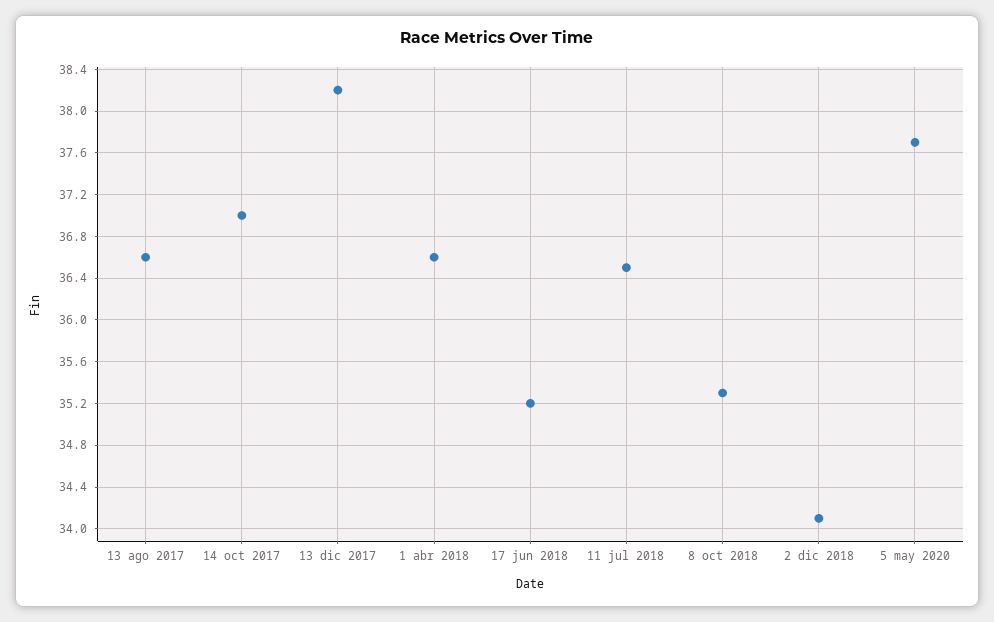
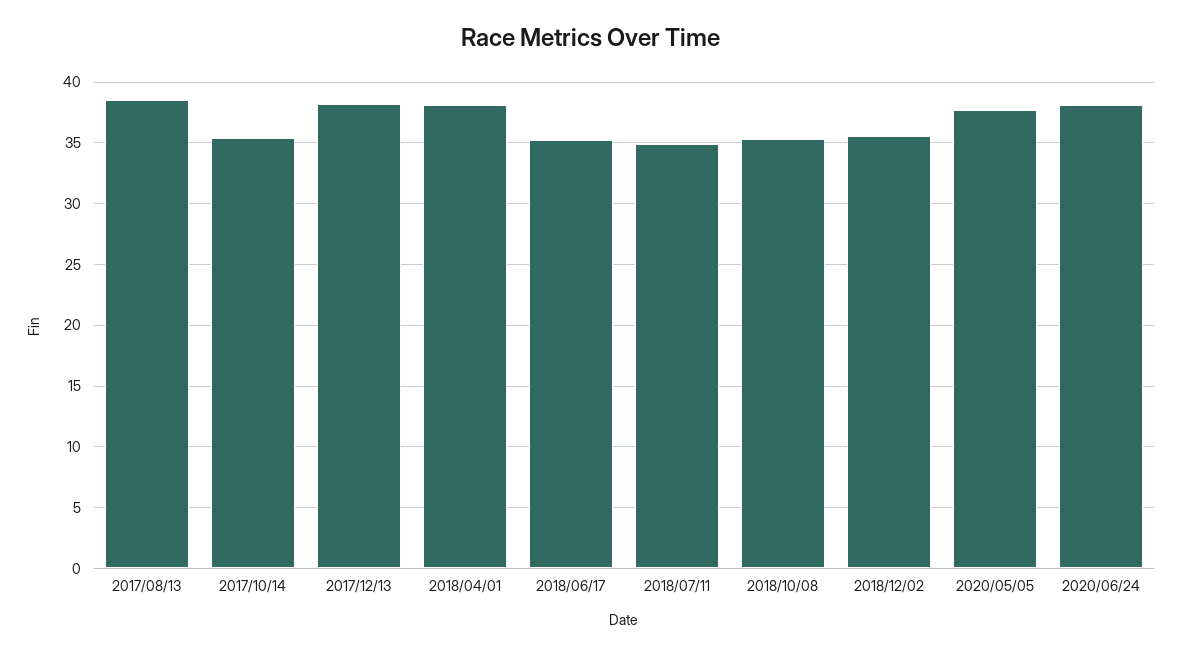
13 ago 2017: 36.6 -> 38.5
14 oct 2017: 37 -> 35.5
1 abr 2018: 36.6 -> 38
11 jul 2018: 36.5 -> 35
2 dic 2018: 34.1 -> 35.5
2020/06/24: none -> 38

